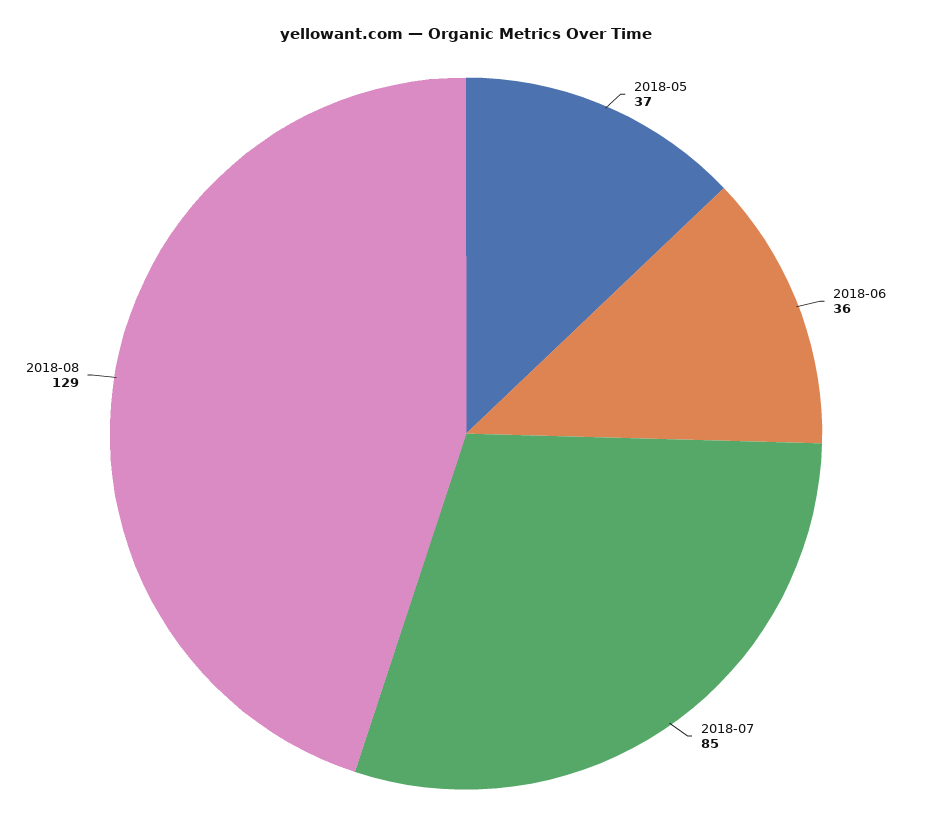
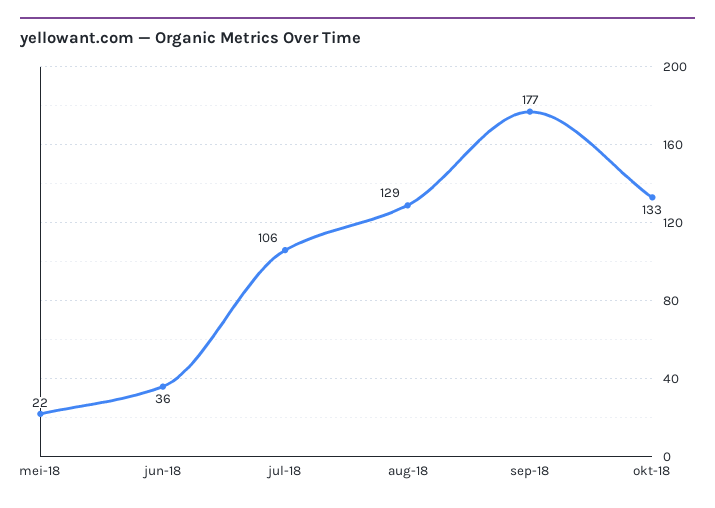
2018-05: 37 -> 22
2018-07: 85 -> 106
sep-18: none -> 177
okt-18: none -> 133

